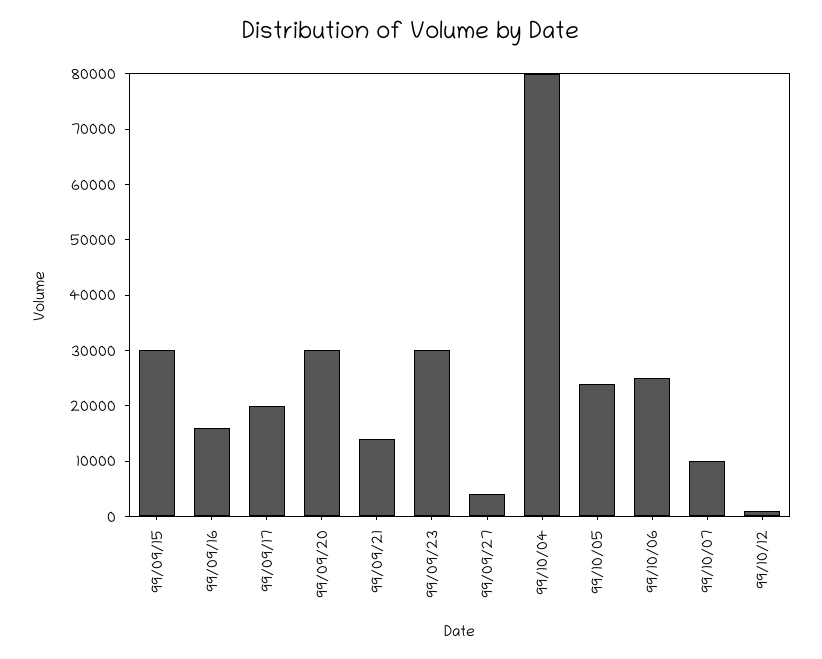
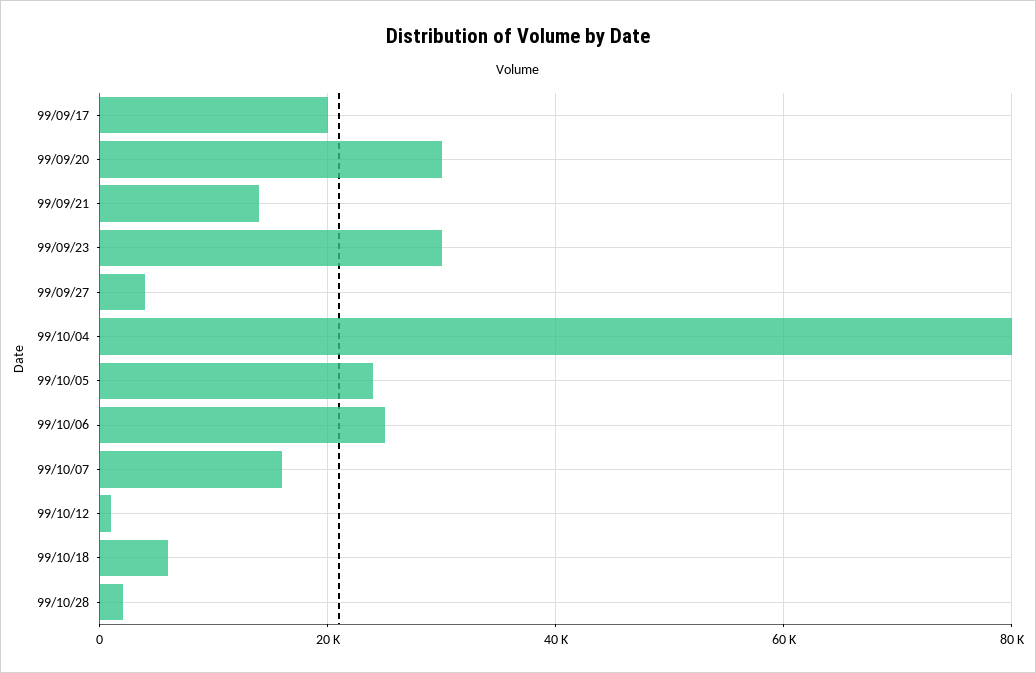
99/09/15: 30000 -> none
99/09/16: 16000 -> none
99/10/07: 10000 -> 16000
99/10/18: none -> 6000
99/10/28: none -> 2000

